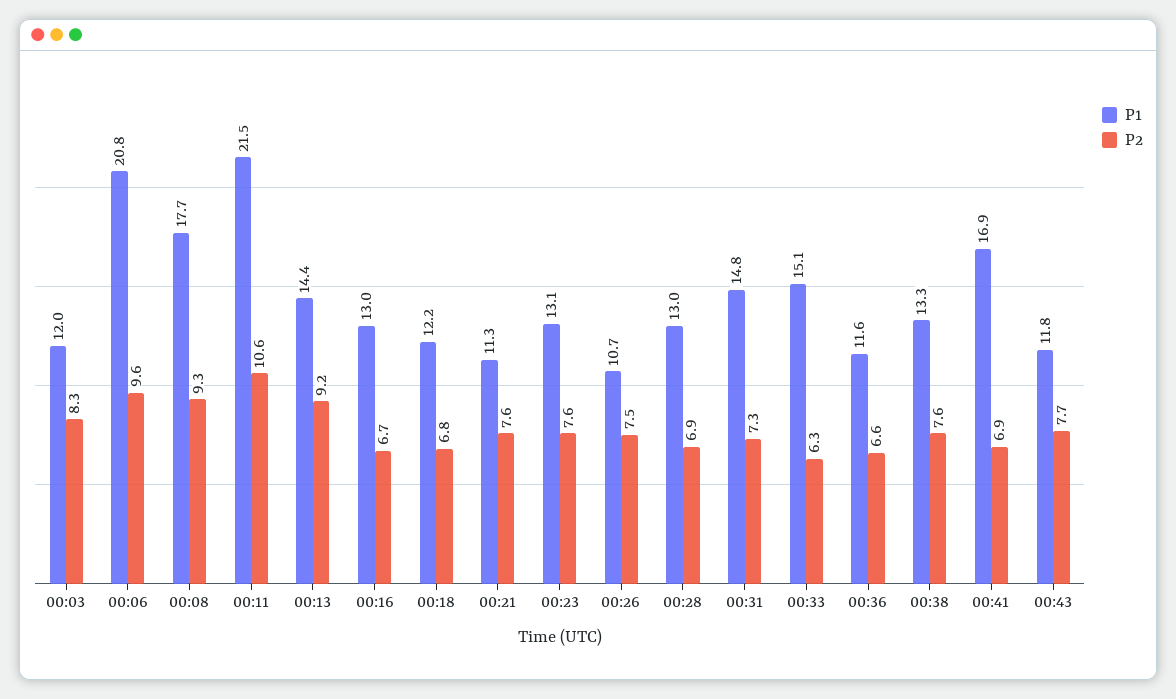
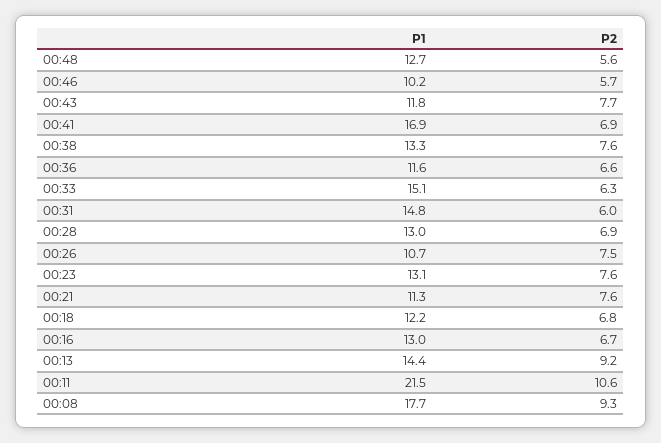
P1, 00:03: 12 -> none
P2, 00:03: 8.3 -> none
P1, 00:06: 20.8 -> none
P2, 00:06: 9.6 -> none
P2, 00:31: 7.3 -> 6
P1, 00:48: none -> 12.7
P2, 00:48: none -> 5.6
P1, 00:46: none -> 10.2
P2, 00:46: none -> 5.7

